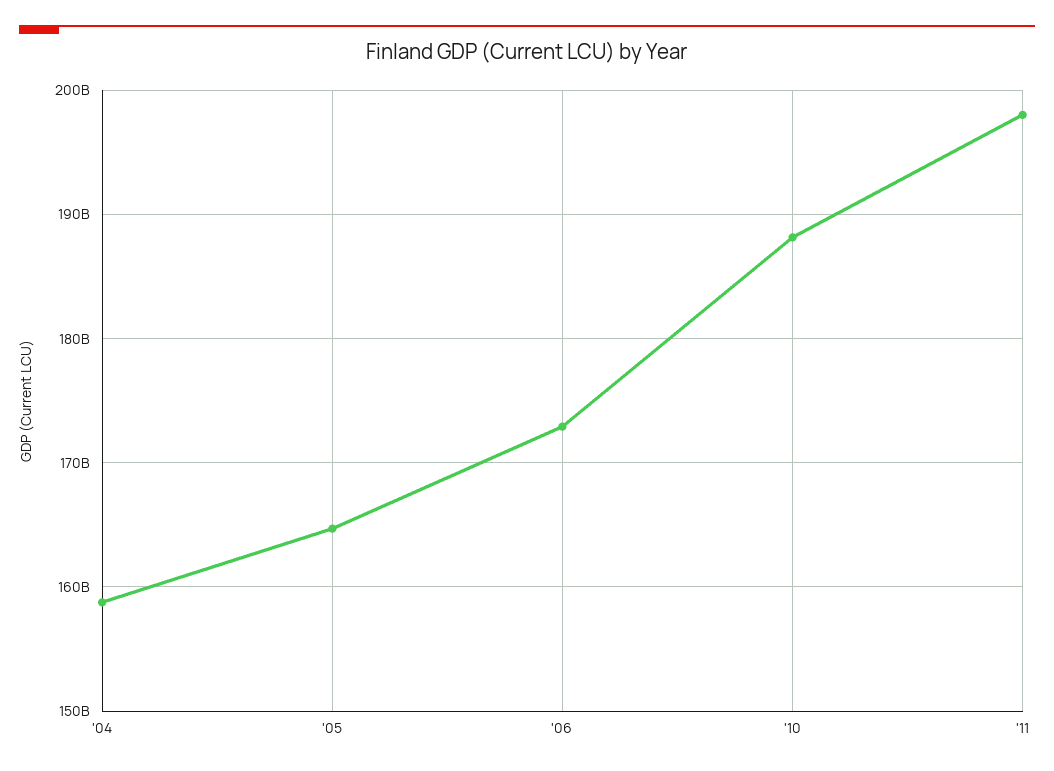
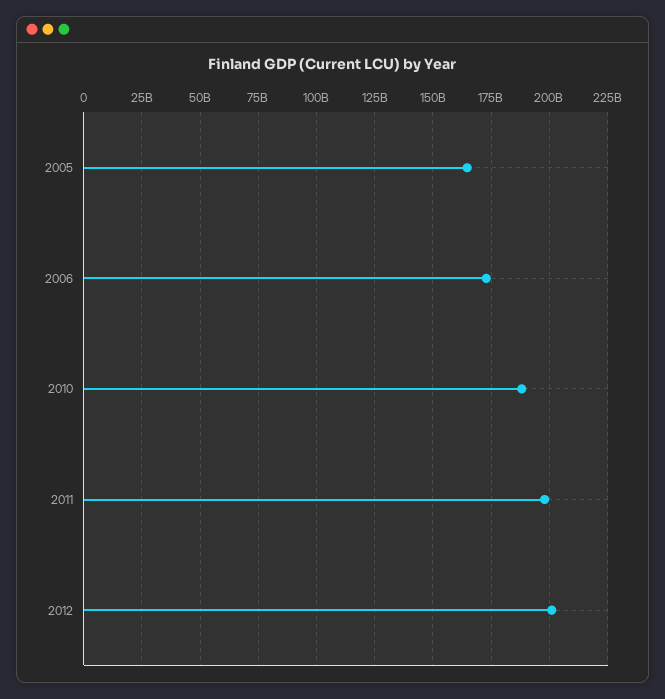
'04: 159000000000 -> none
2012: none -> 200000000000

